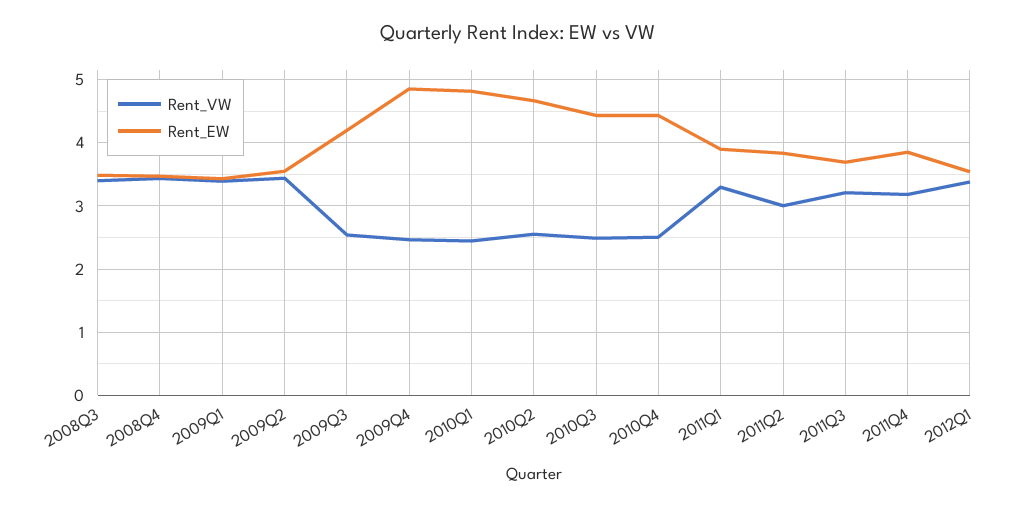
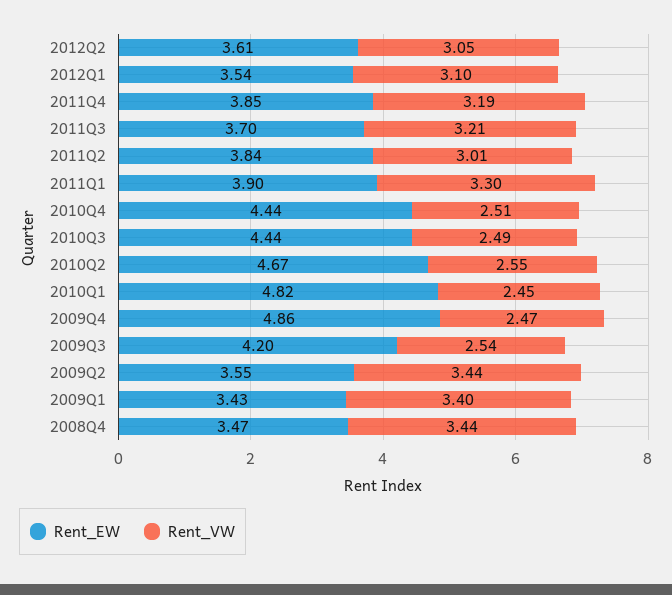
Rent_VW, 2008Q3: 3.4 -> none
Rent_EW, 2008Q3: 3.5 -> none
Rent_VW, 2012Q1: 3.4 -> 3.1
Rent_EW, 2012Q2: none -> 3.61
Rent_VW, 2012Q2: none -> 3.05

